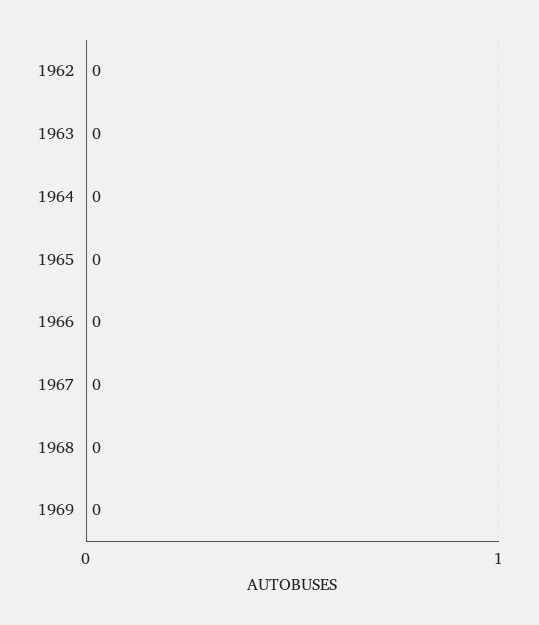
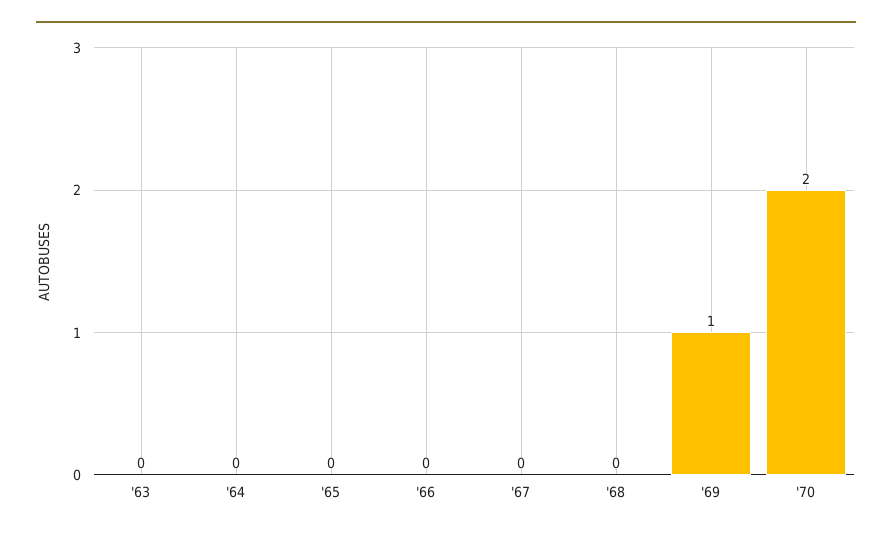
1962: 0 -> none
1969: 0 -> 1
'70: none -> 2

